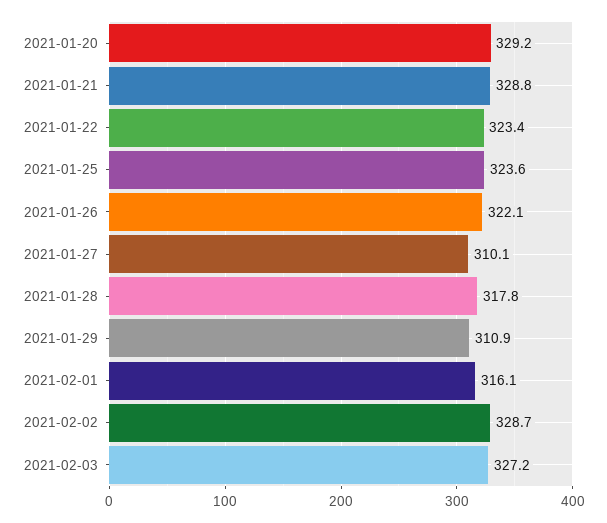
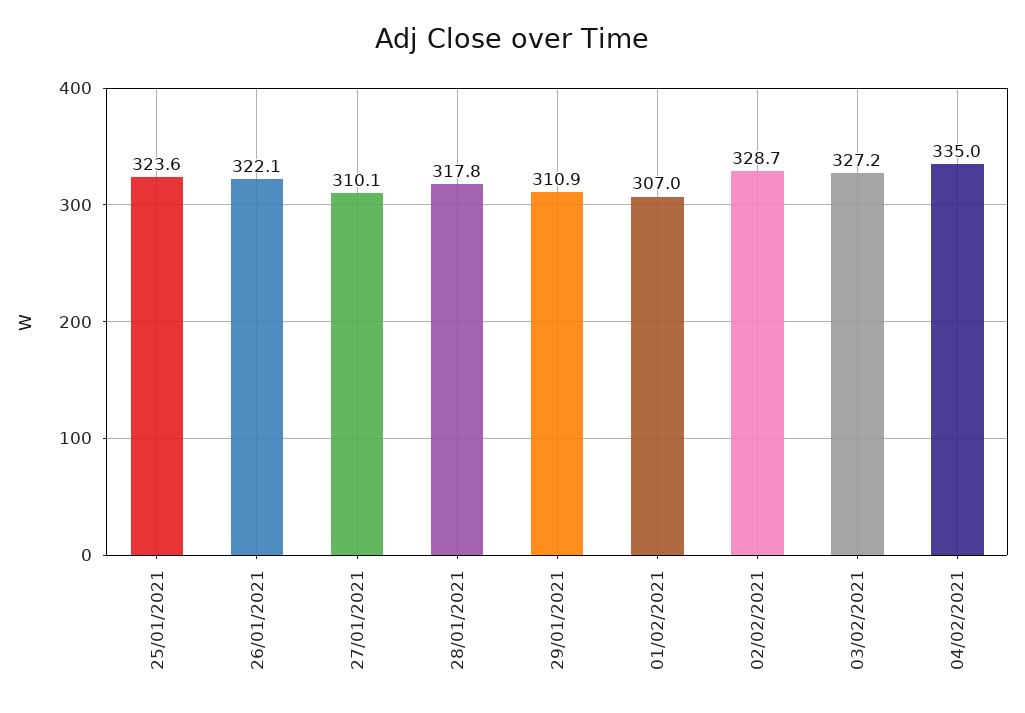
2021-01-20: 329.2 -> none
2021-01-21: 328.8 -> none
2021-01-22: 323.4 -> none
2021-02-01: 316.1 -> 307
04/02/2021: none -> 335

